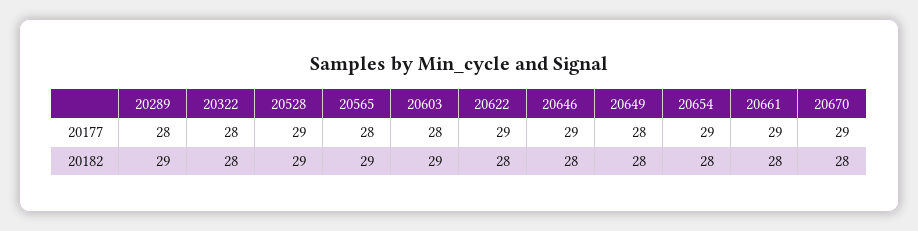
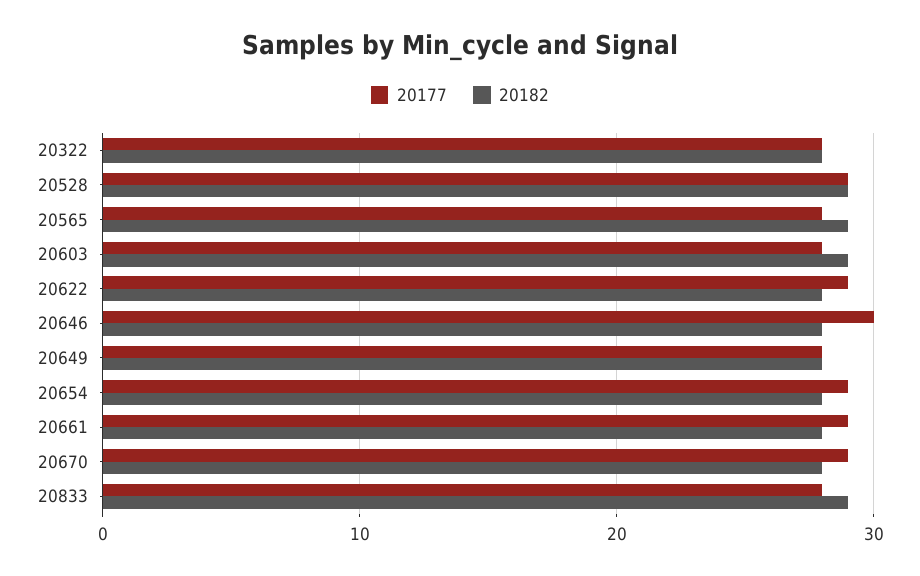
20177, 20289: 28 -> none
20177, 20646: 29 -> 30
20182, 20289: 29 -> none
20177, 20833: none -> 28
20182, 20833: none -> 29

